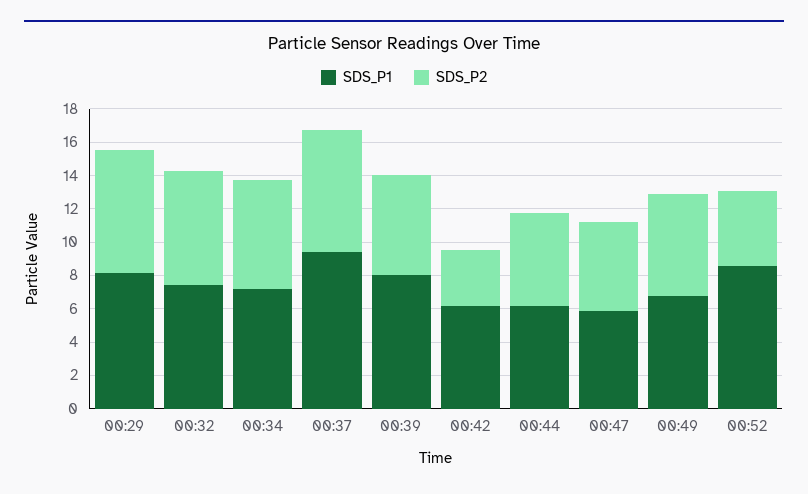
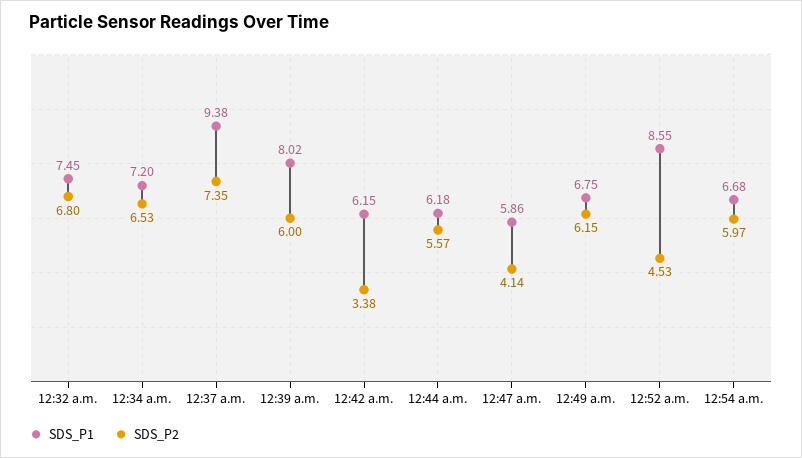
SDS_P1, 00:29: 8 -> none
SDS_P2, 00:29: 7.5 -> none
SDS_P2, 00:47: 5.5 -> 4.14
SDS_P1, 12:54 a.m.: none -> 6.68
SDS_P2, 12:54 a.m.: none -> 5.97

